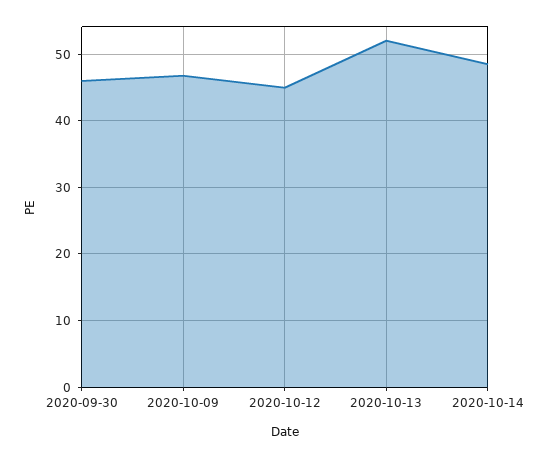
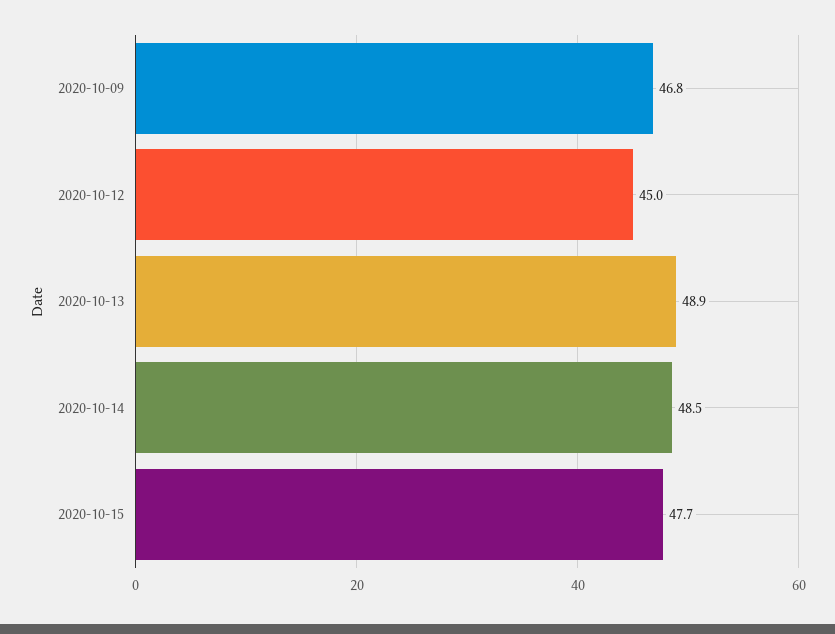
2020-09-30: 46 -> none
2020-10-13: 52 -> 48.9
2020-10-15: none -> 47.7

